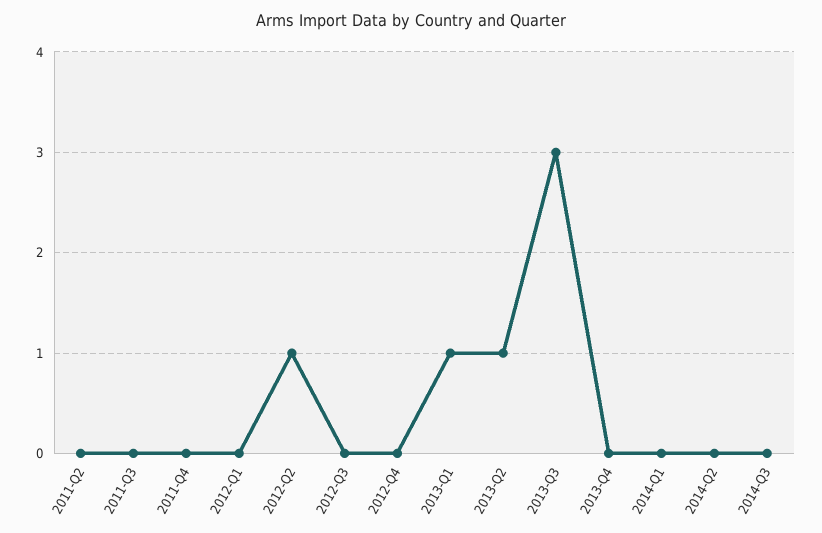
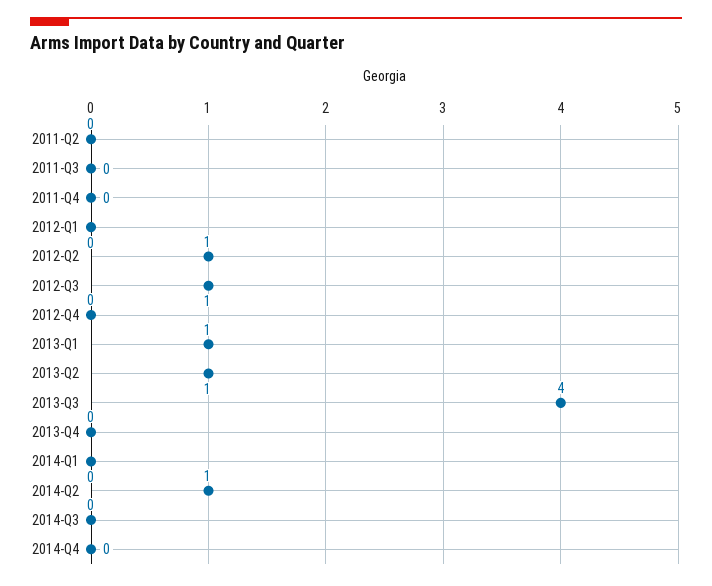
2012-Q3: 0 -> 1
2013-Q3: 3 -> 4
2014-Q2: 0 -> 1
2014-Q4: none -> 0

